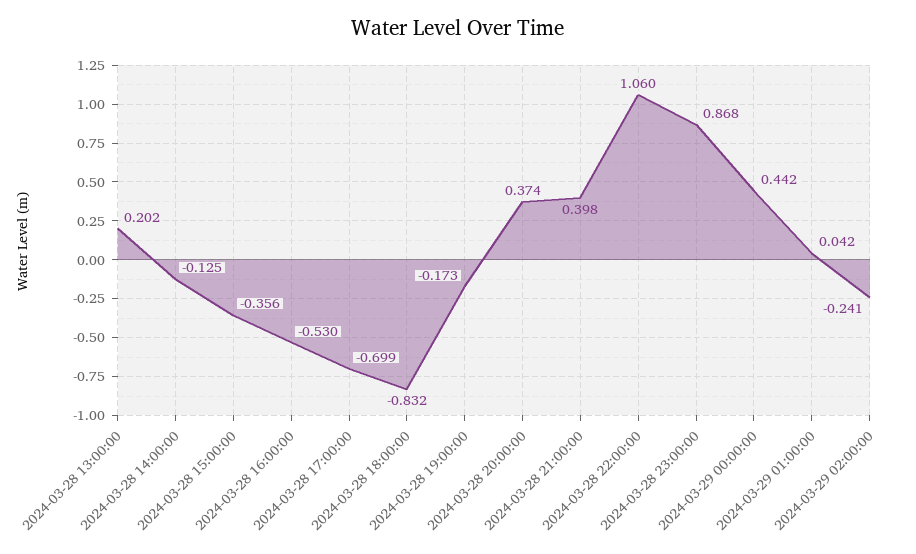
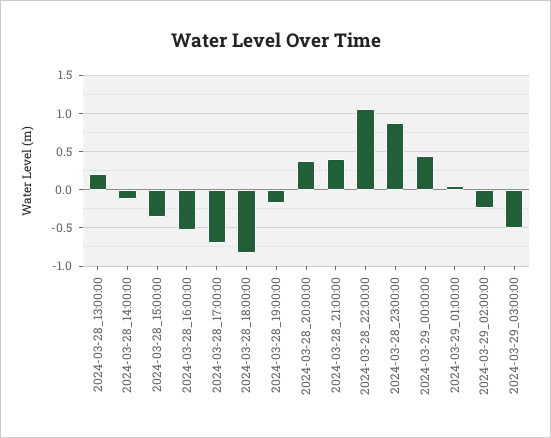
2024-03-29_03:00:00: none -> -0.5

